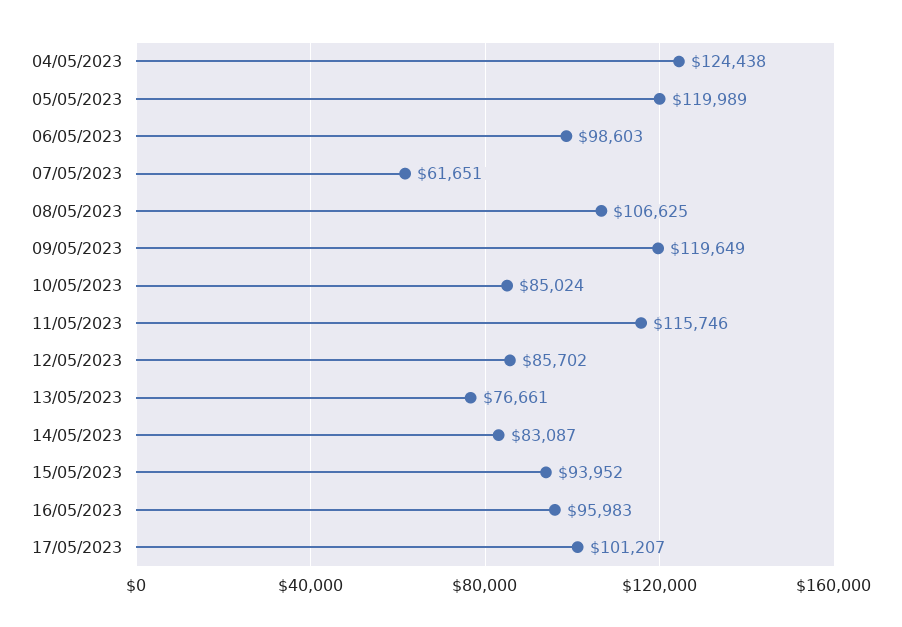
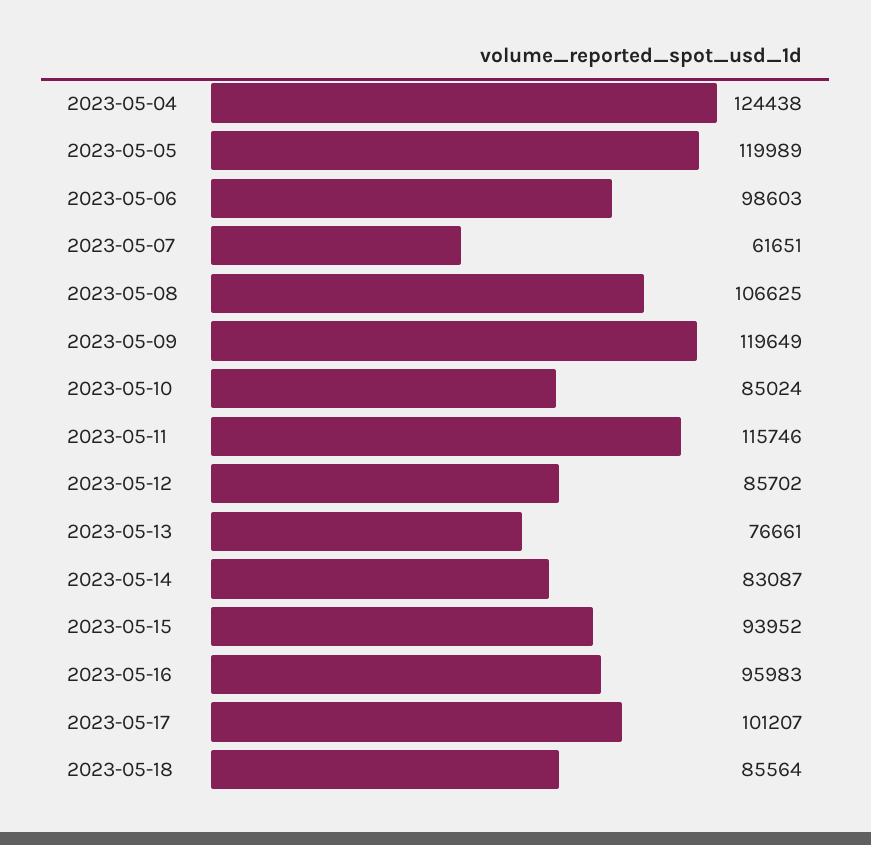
2023-05-18: none -> 85564

